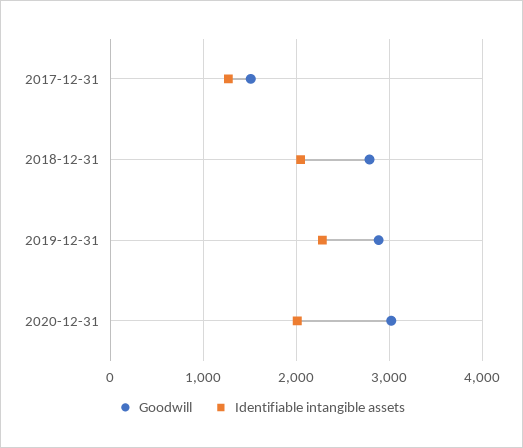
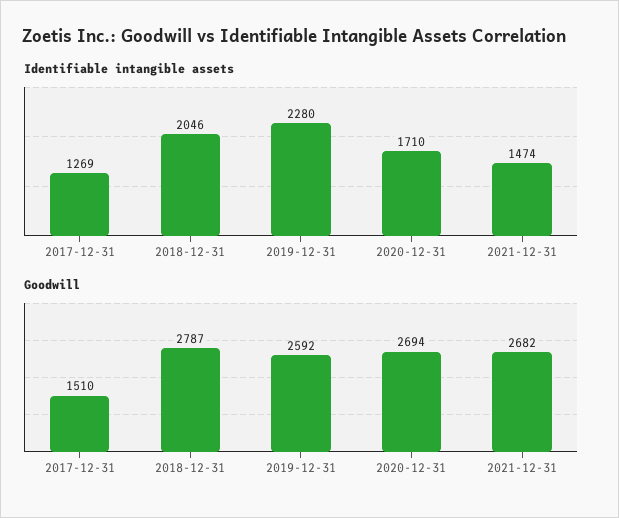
Goodwill, 2019-12-31: 2900 -> 2592
Goodwill, 2020-12-31: 3000 -> 2694
Identifiable intangible assets, 2020-12-31: 2000 -> 1710
Identifiable intangible assets, 2021-12-31: none -> 1474
Goodwill, 2021-12-31: none -> 2682

